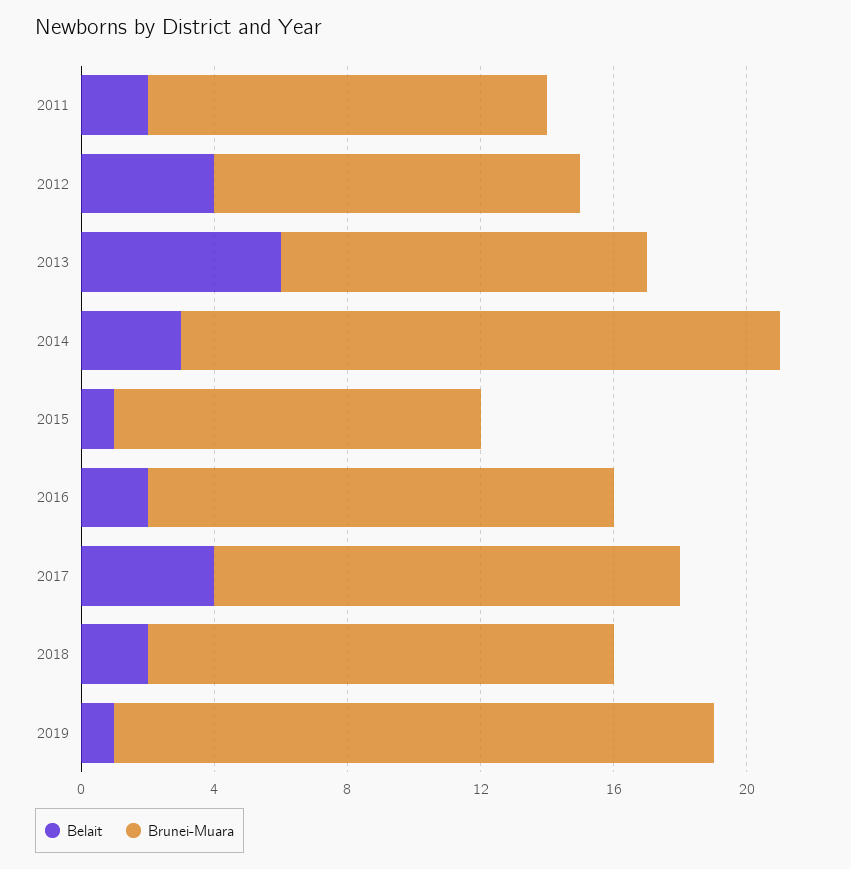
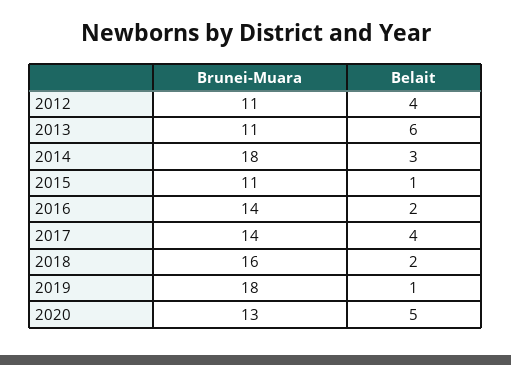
Belait, 2011: 2 -> none
Brunei-Muara, 2011: 12 -> none
Brunei-Muara, 2018: 14 -> 16
Brunei-Muara, 2020: none -> 13
Belait, 2020: none -> 5

